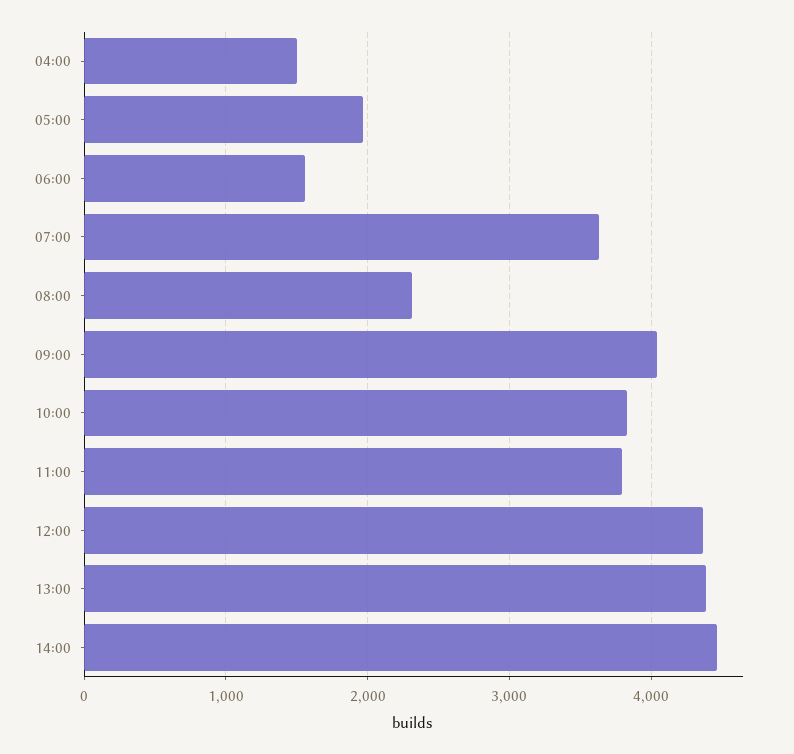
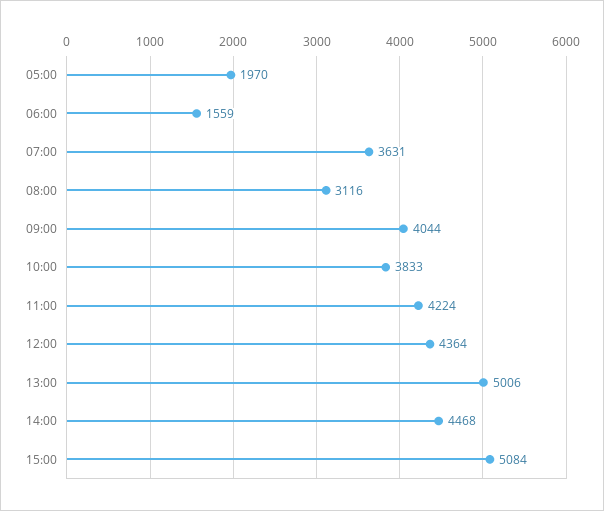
04:00: 1500 -> none
08:00: 2300 -> 3116
11:00: 3800 -> 4224
13:00: 4400 -> 5006
15:00: none -> 5084

